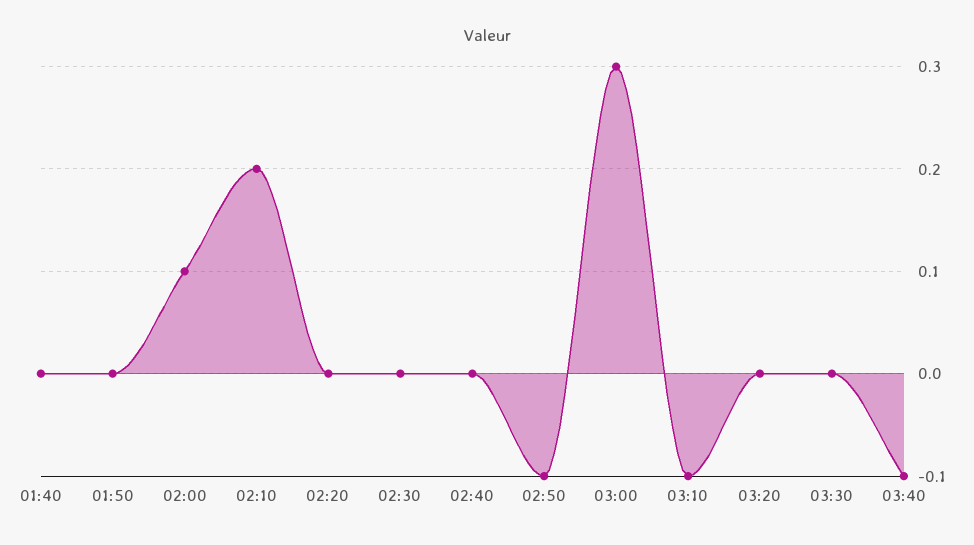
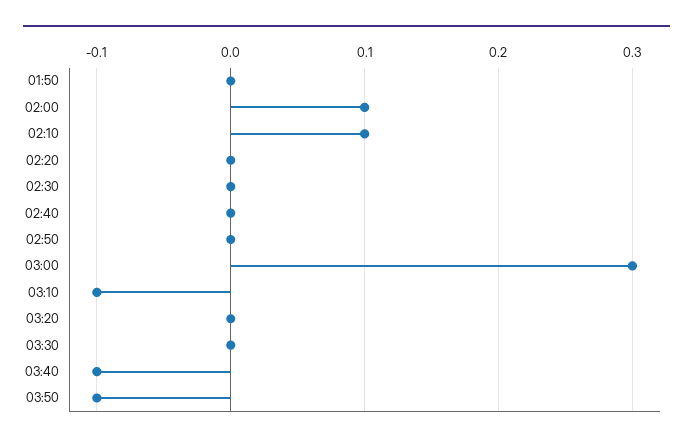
01:40: 0 -> none
02:10: 0.2 -> 0.1
02:50: -0.1 -> 0
03:50: none -> -0.1

